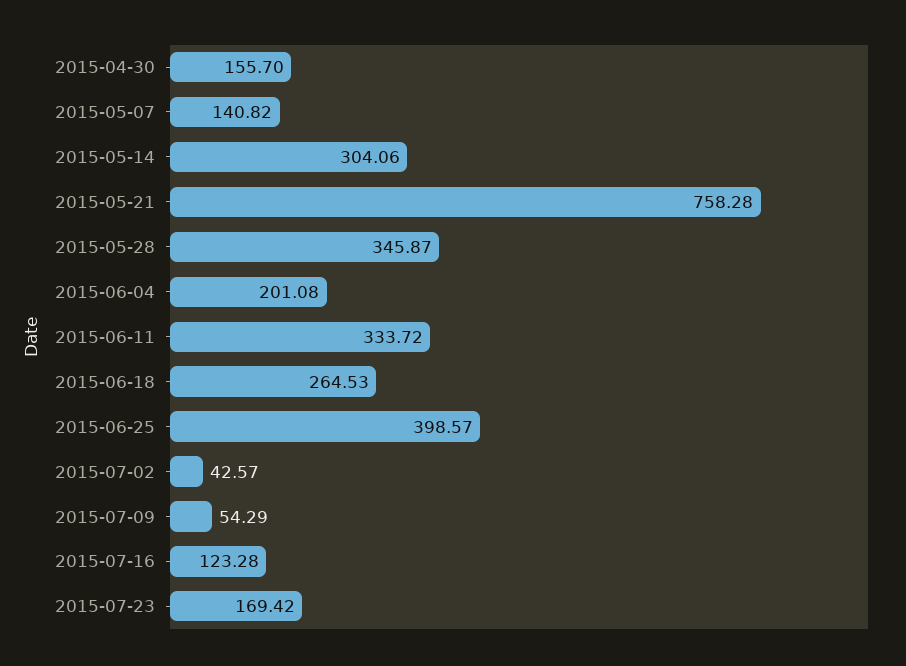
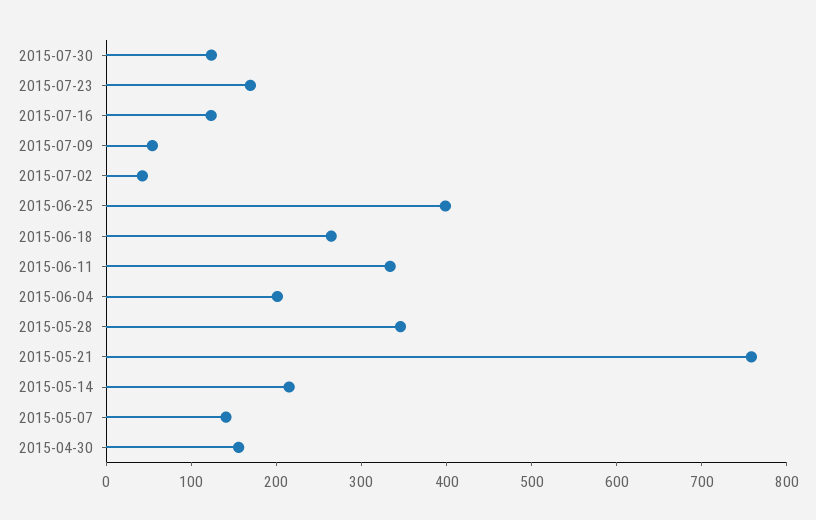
2015-05-14: 304.06 -> 220
2015-07-30: none -> 120

